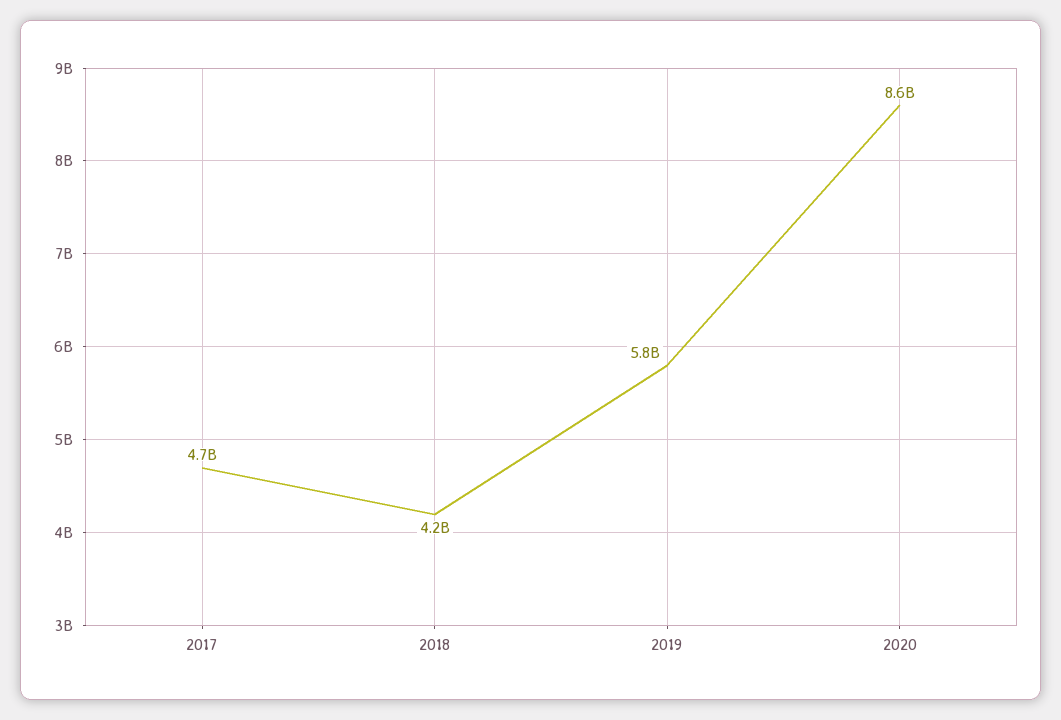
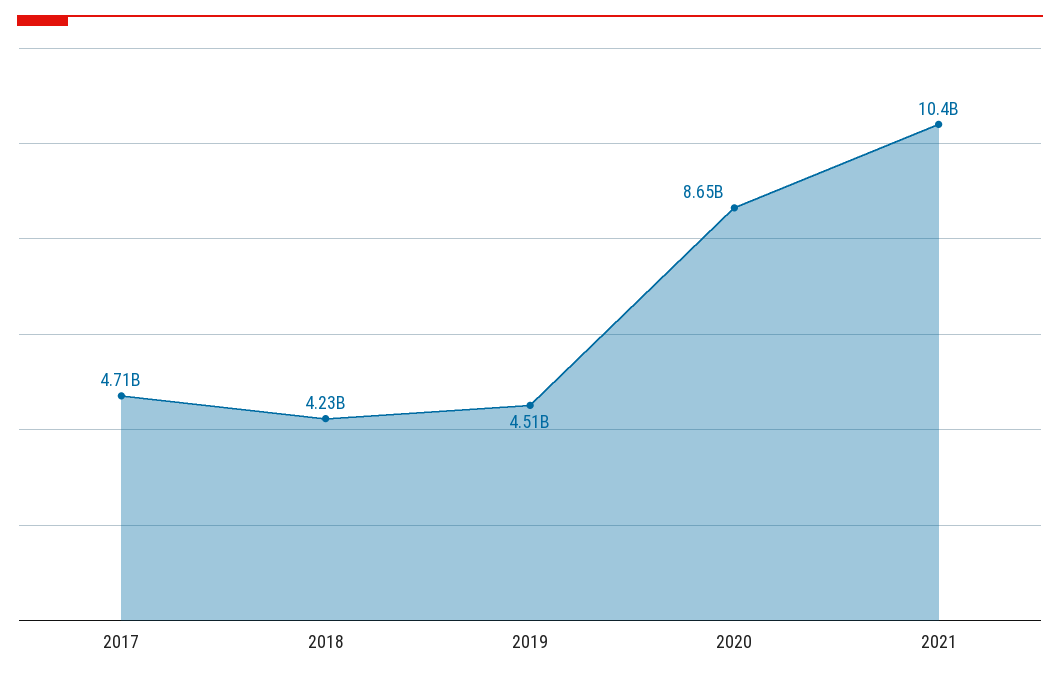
2019: 5800000000 -> 4510000000
2021: none -> 10400000000

